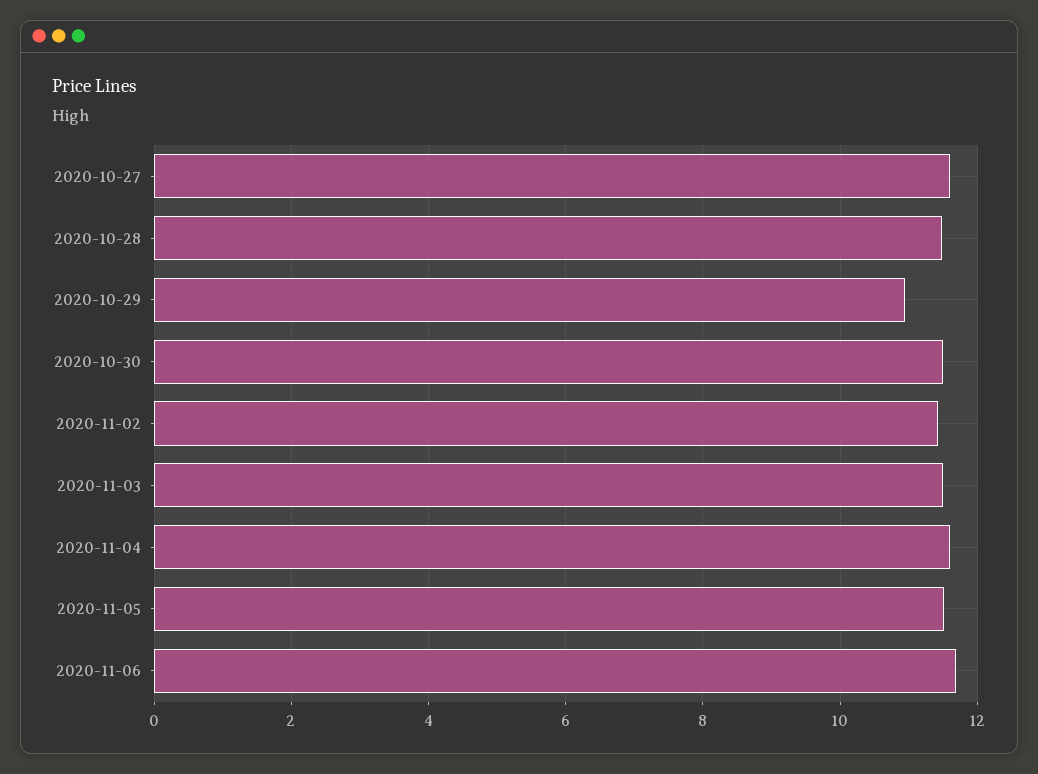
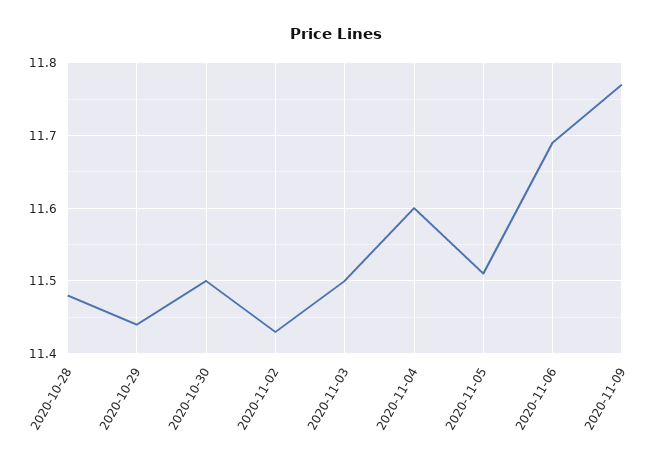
2020-10-27: 11.6 -> none
2020-10-29: 11 -> 11.44
2020-11-09: none -> 11.77

